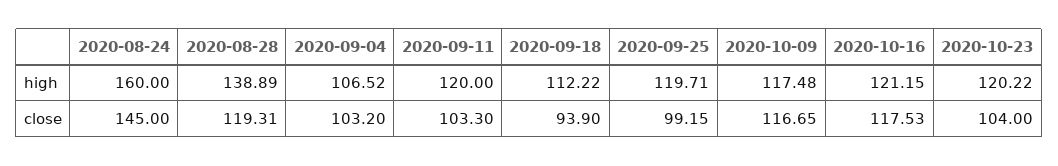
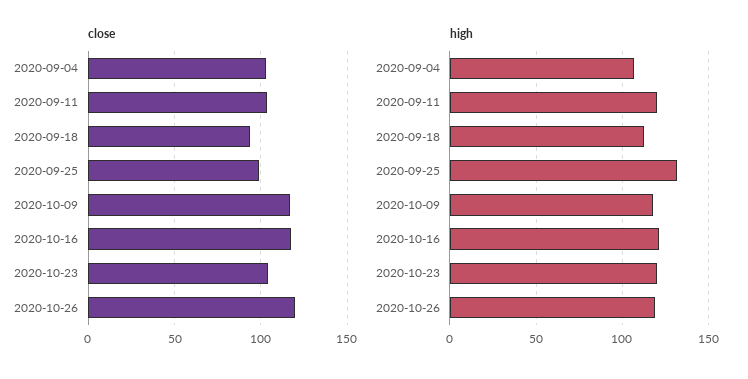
high, 2020-08-24: 160 -> none
high, 2020-08-28: 138.89 -> none
high, 2020-09-25: 119.71 -> 130
close, 2020-08-24: 145 -> none
close, 2020-08-28: 119.31 -> none
close, 2020-10-26: none -> 120
high, 2020-10-26: none -> 120

